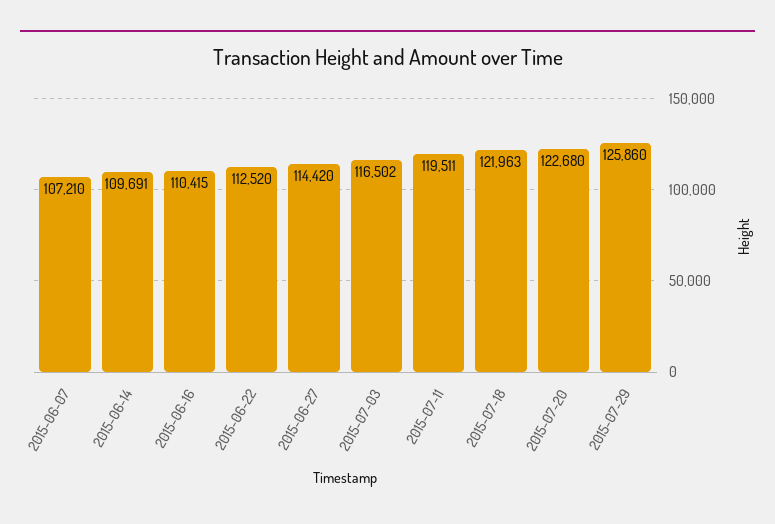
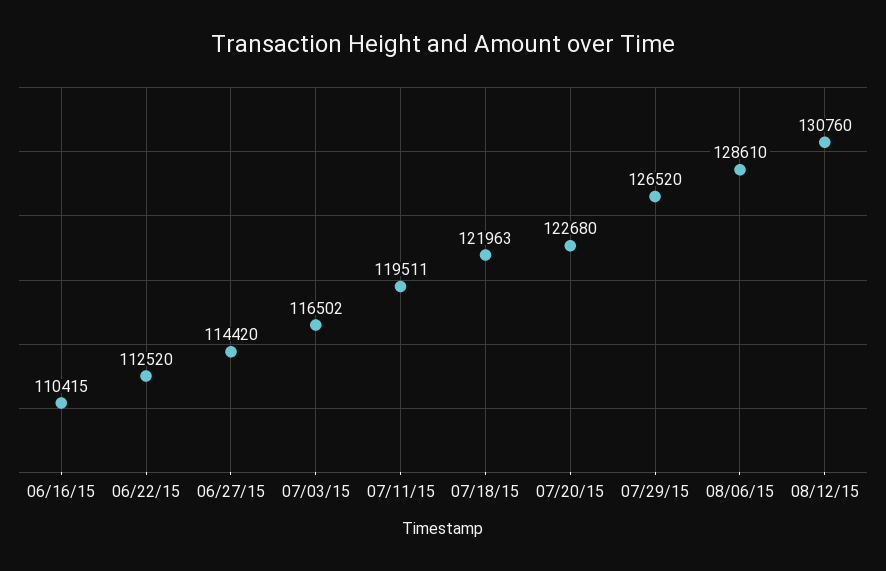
2015-06-07: 107210 -> none
2015-06-14: 109691 -> none
2015-07-29: 125860 -> 126520
08/06/15: none -> 128610
08/12/15: none -> 130760

